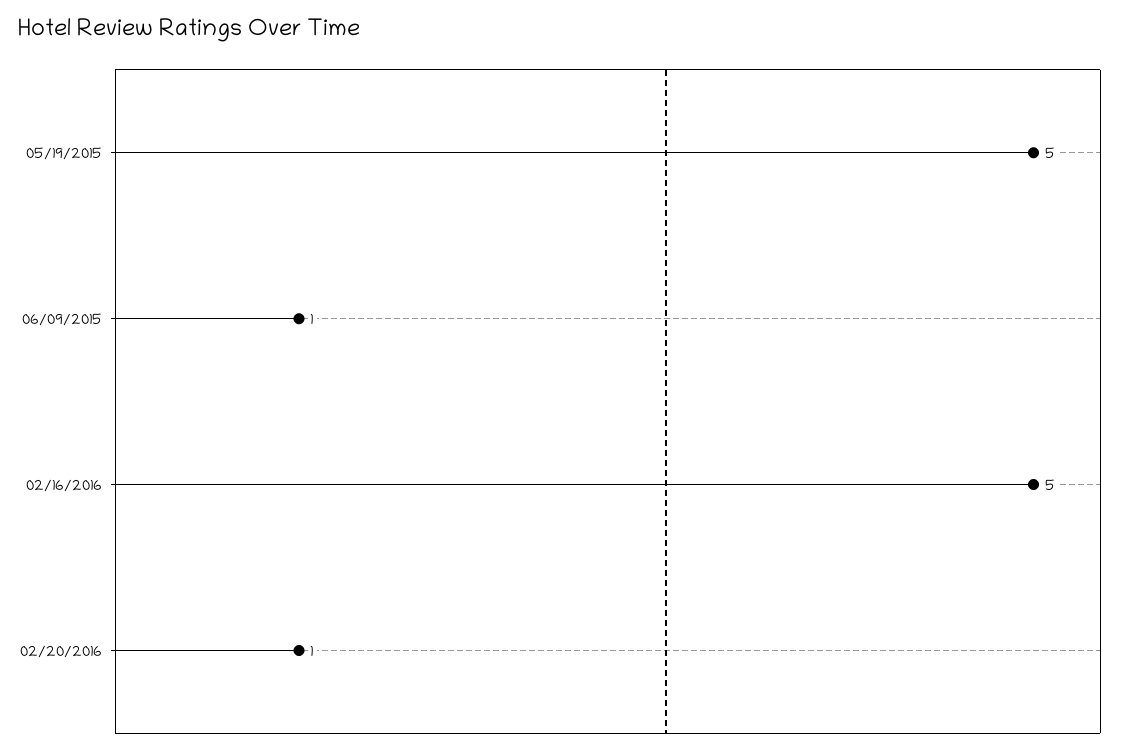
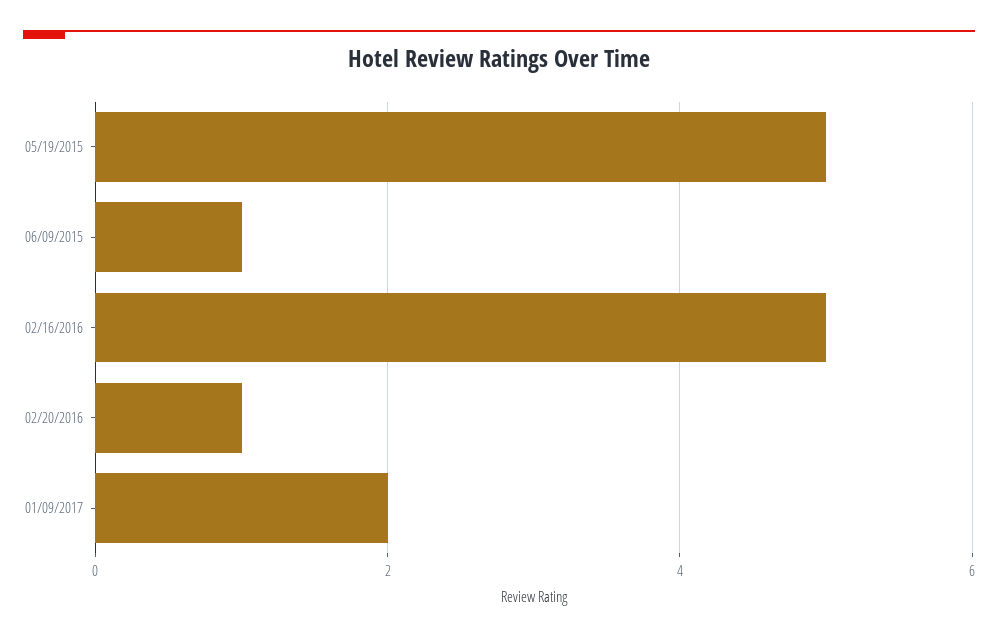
01/09/2017: none -> 2

